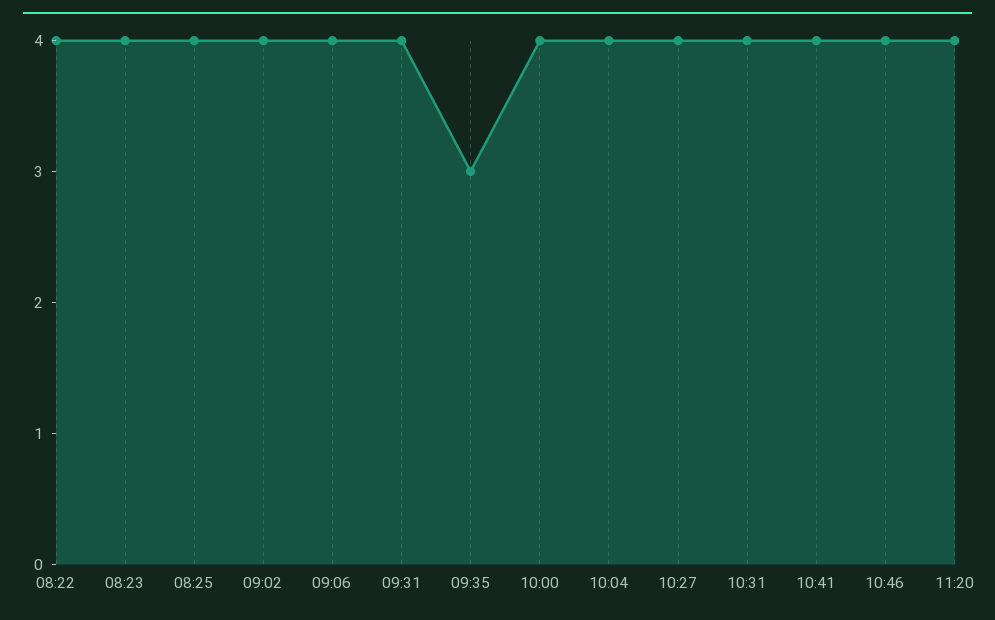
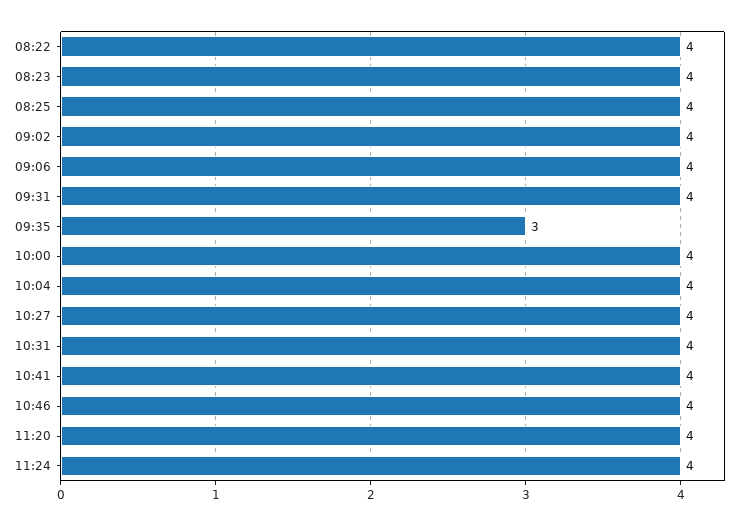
11:24: none -> 4

